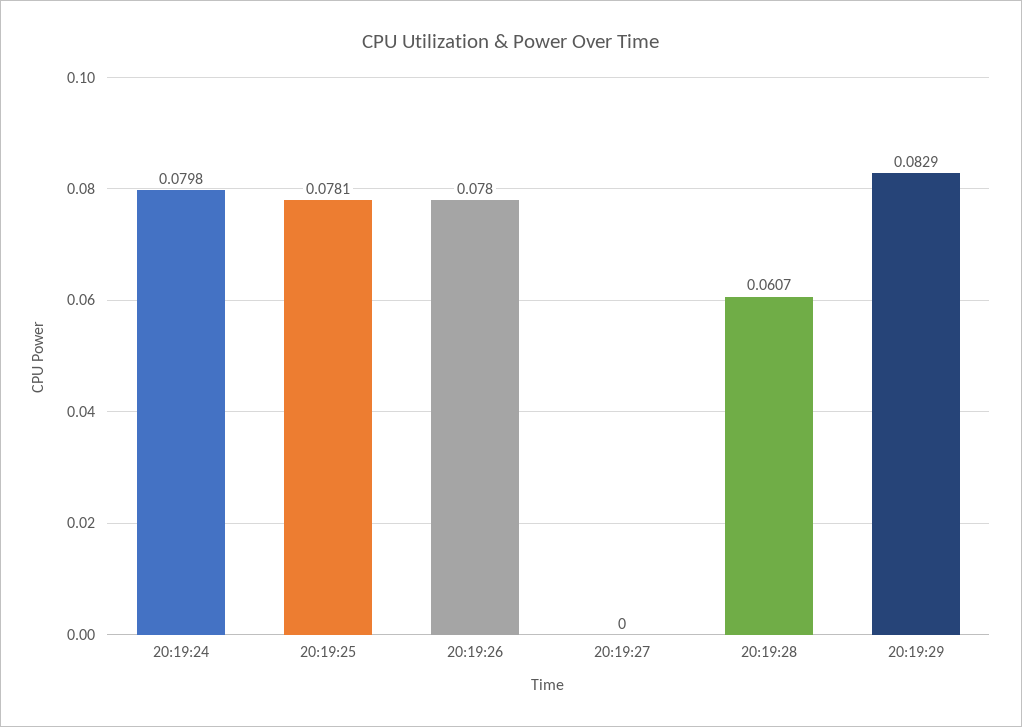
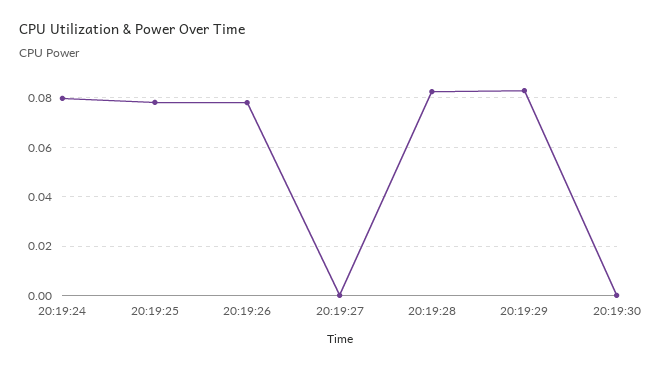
20:19:28: 0.0607 -> 0.0825
20:19:30: none -> 0

